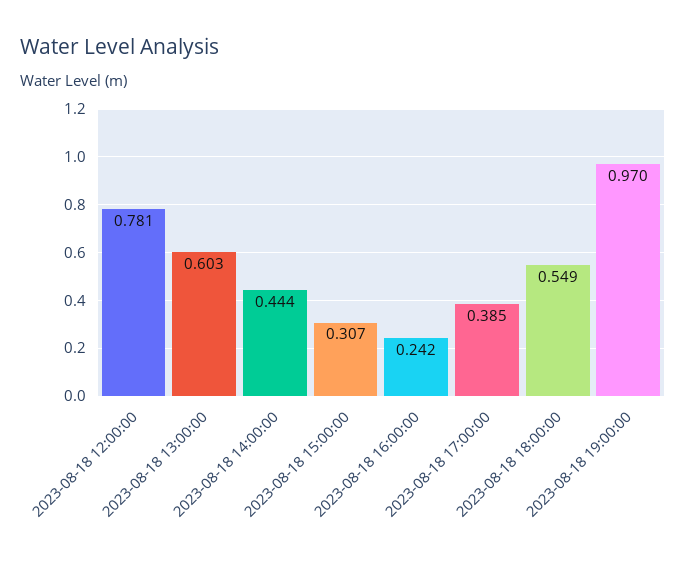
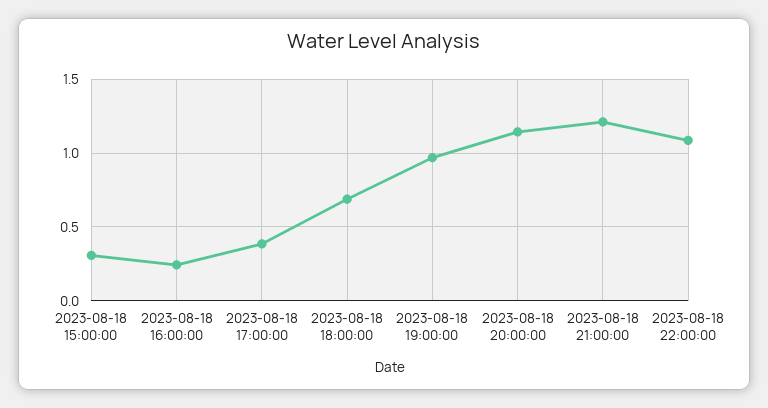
2023-08-18 12:00:00: 0.781 -> none
2023-08-18 13:00:00: 0.603 -> none
2023-08-18 14:00:00: 0.444 -> none
2023-08-18 18:00:00: 0.549 -> 0.7
2023-08-18 20:00:00: none -> 1.15
2023-08-18 21:00:00: none -> 1.2
2023-08-18 22:00:00: none -> 1.1

